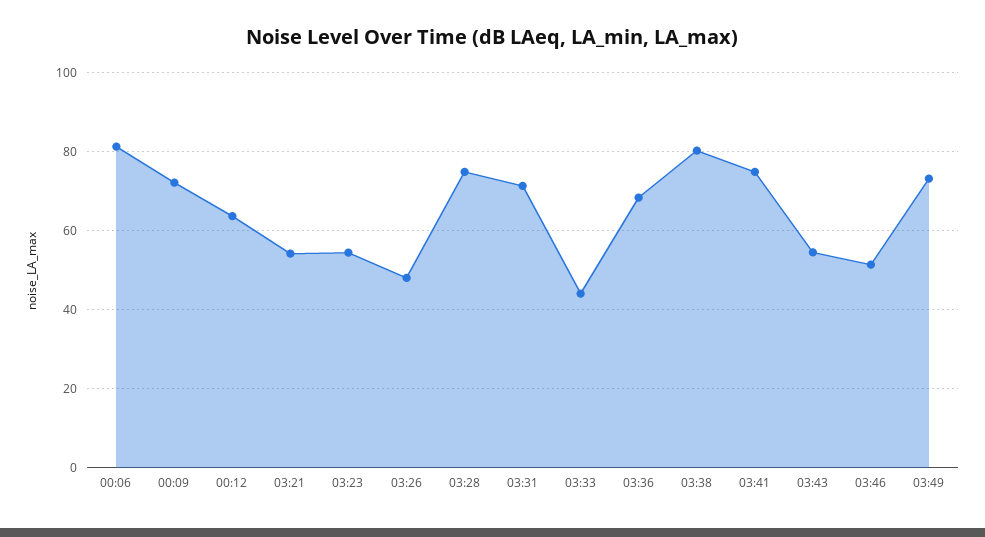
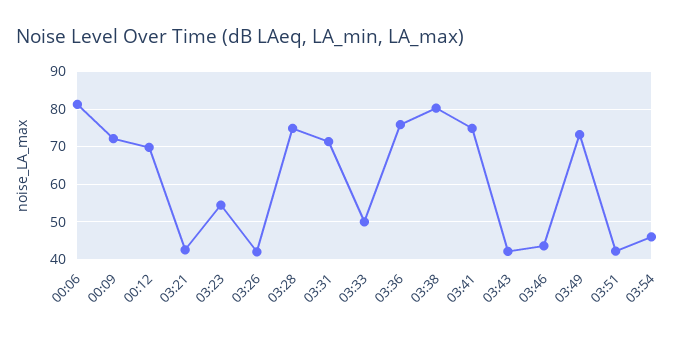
00:12: 64 -> 70
03:21: 54 -> 42
03:26: 48 -> 42
03:33: 44 -> 50
03:36: 68 -> 76
03:43: 54 -> 42
03:46: 52 -> 44
03:51: none -> 42
03:54: none -> 46

